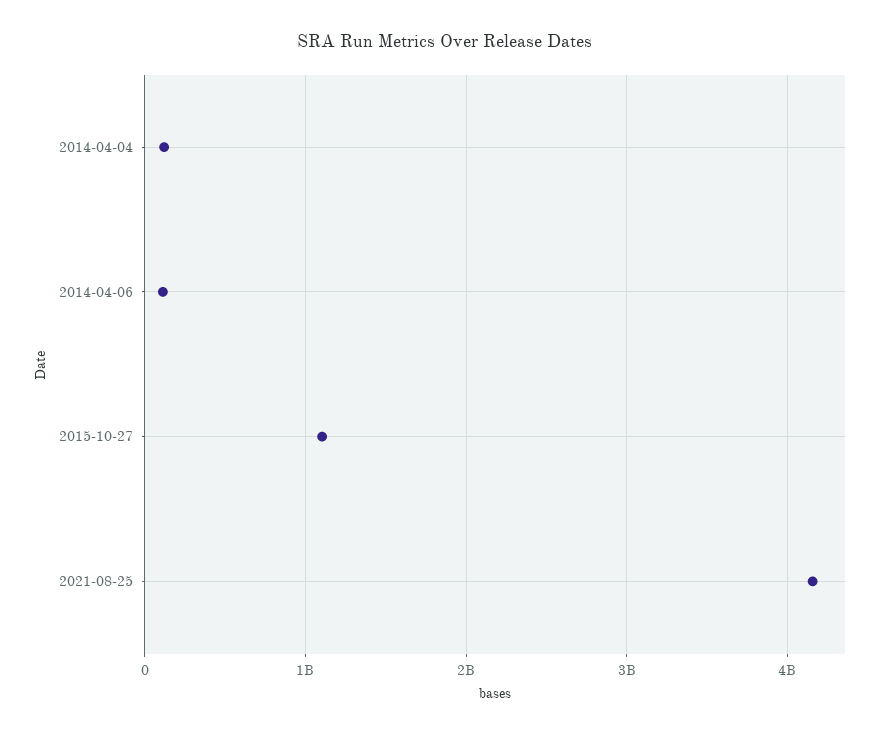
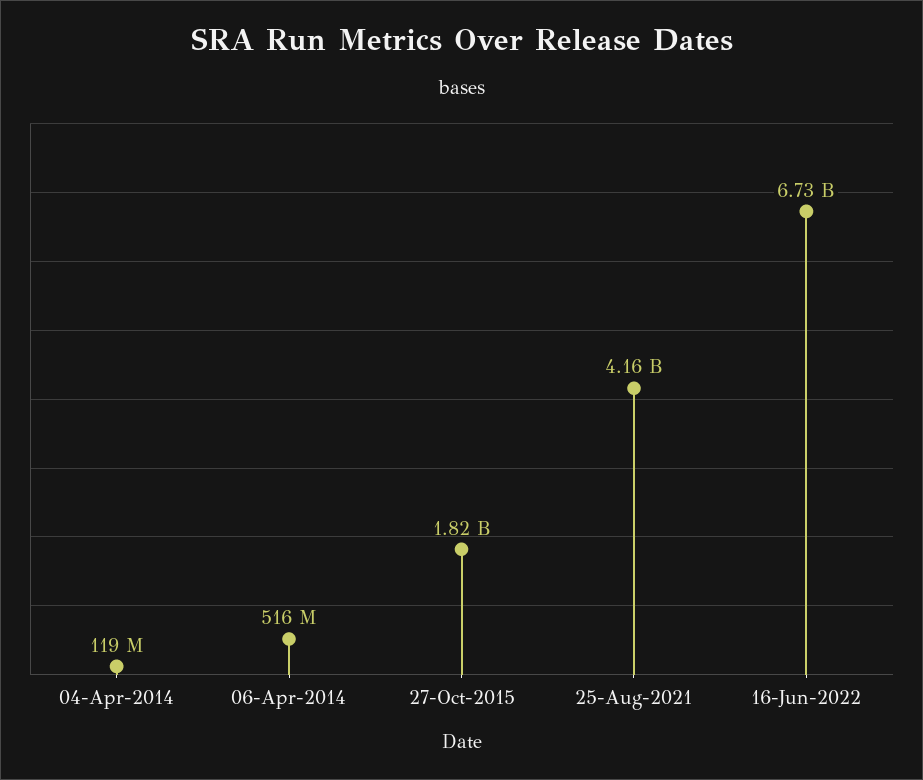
2014-04-06: 100000000 -> 516000000
2015-10-27: 1100000000 -> 1820000000
16-Jun-2022: none -> 6730000000

